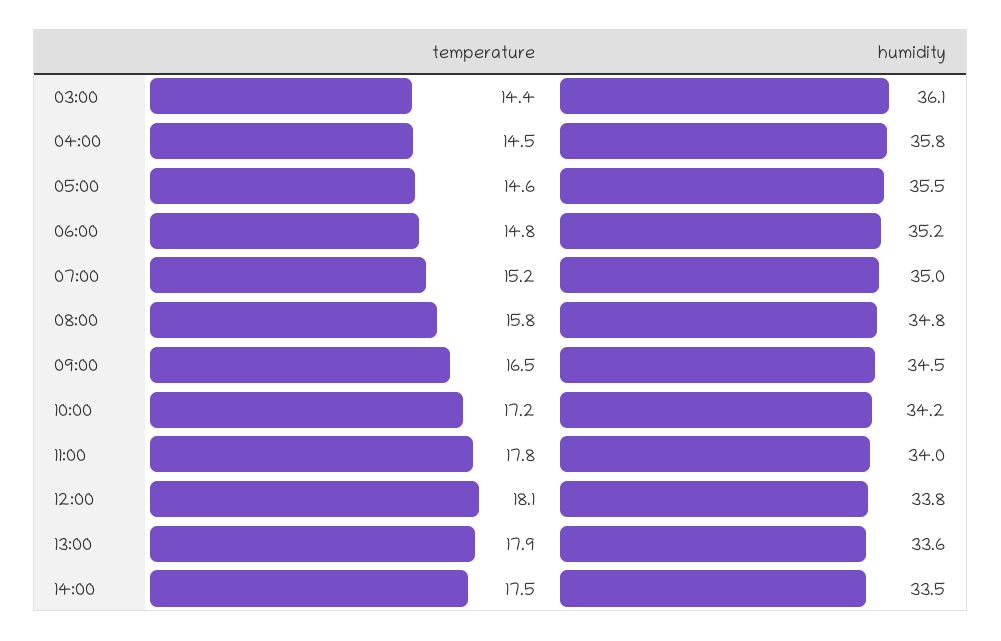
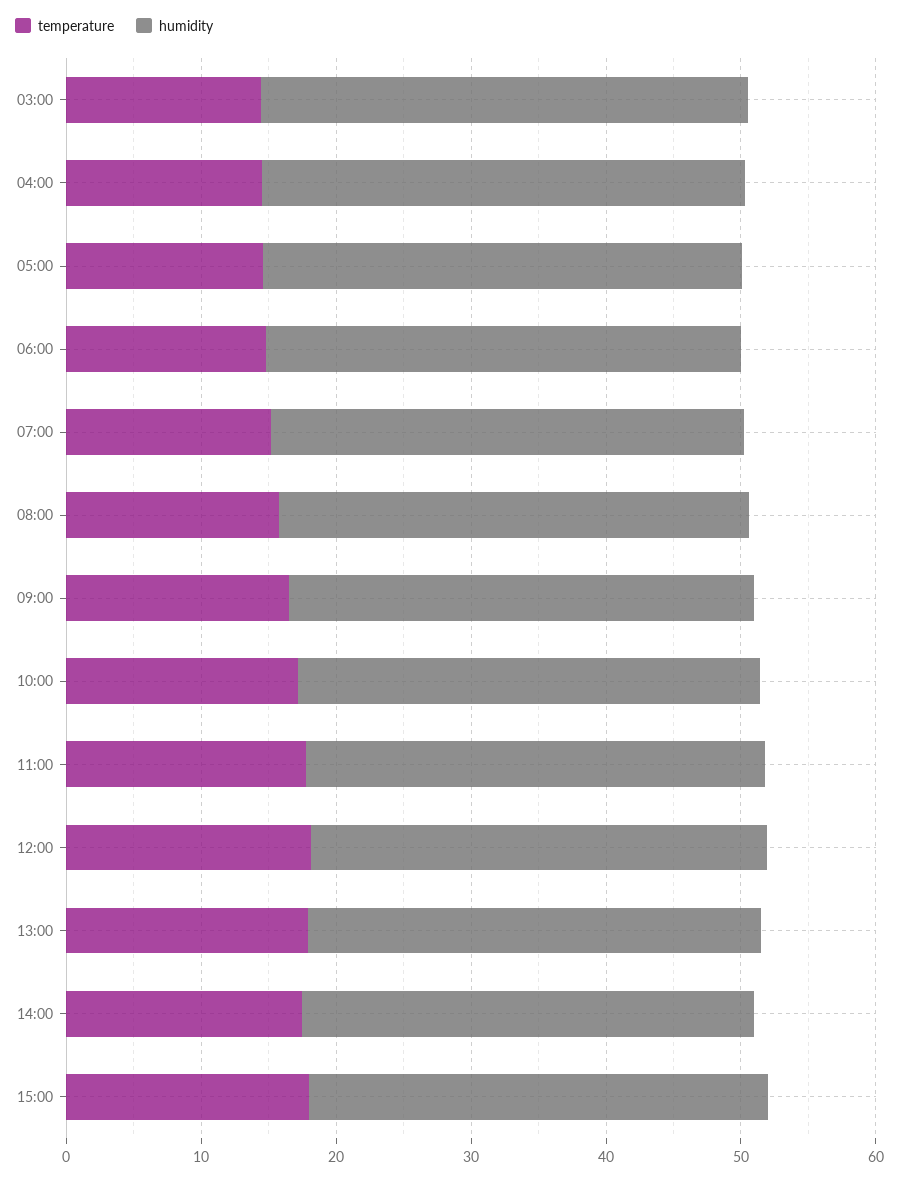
temperature, 15:00: none -> 18
humidity, 15:00: none -> 34

